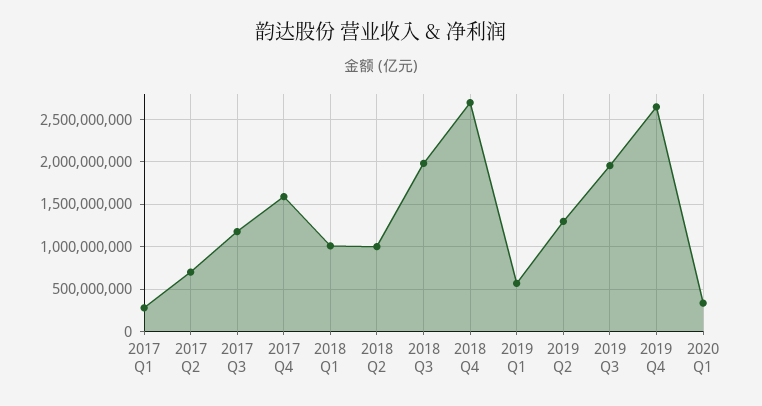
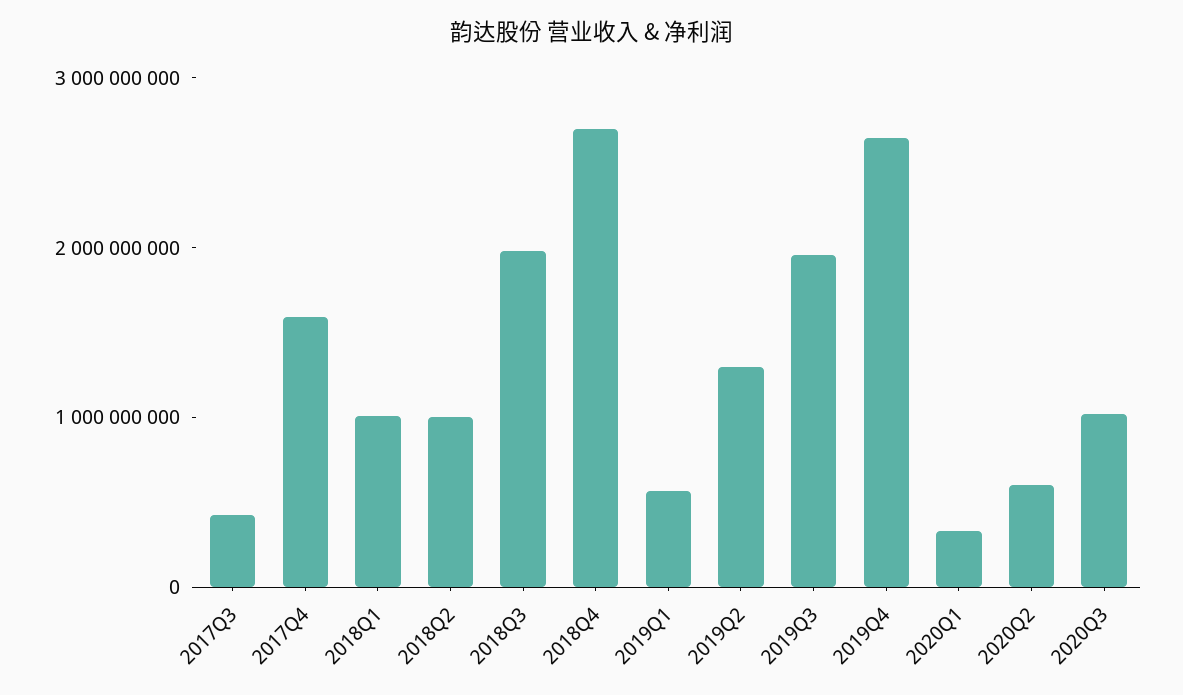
2017 Q1: 300000000 -> none
2017 Q2: 700000000 -> none
2017 Q3: 1200000000 -> 400000000
2020Q2: none -> 600000000
2020Q3: none -> 1000000000

